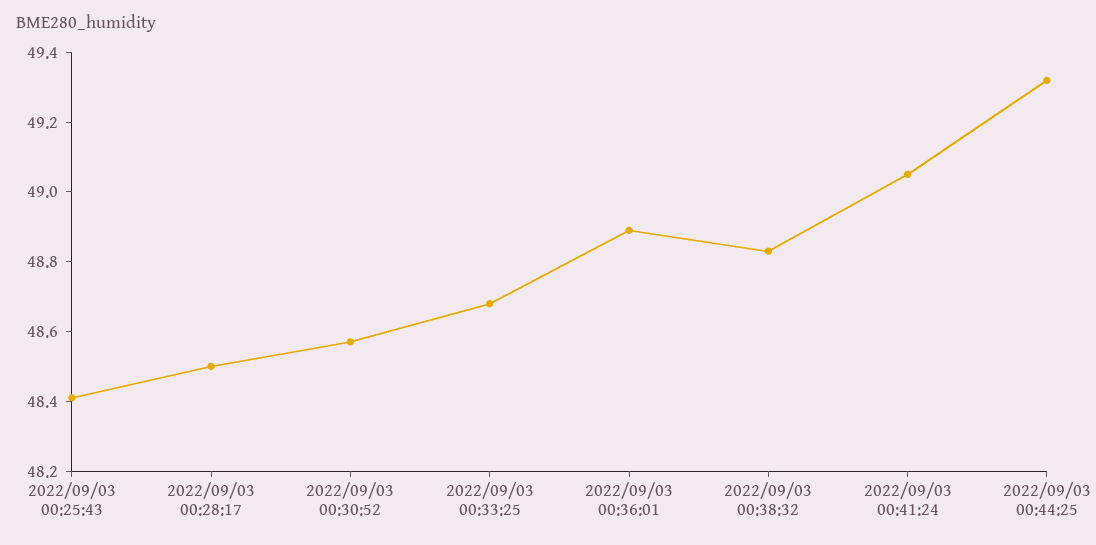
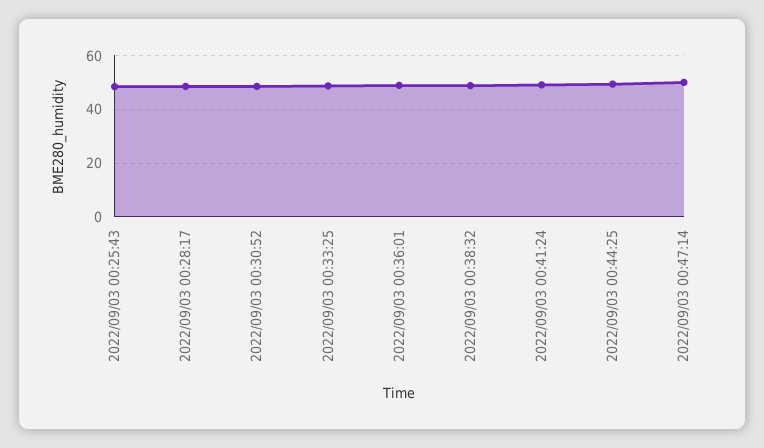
2022/09/03 00:47:14: none -> 50

